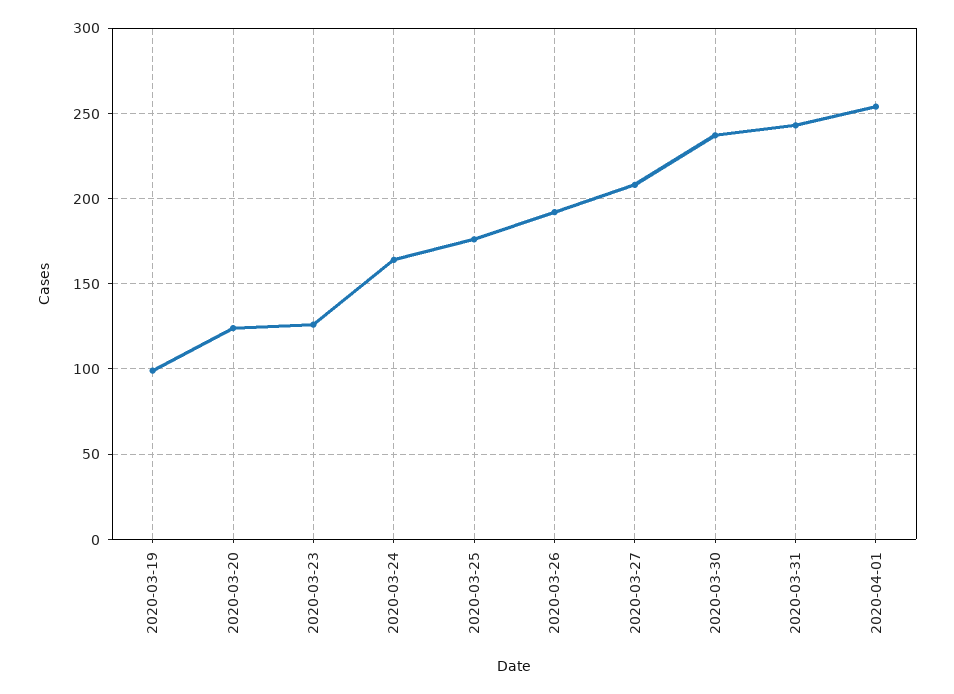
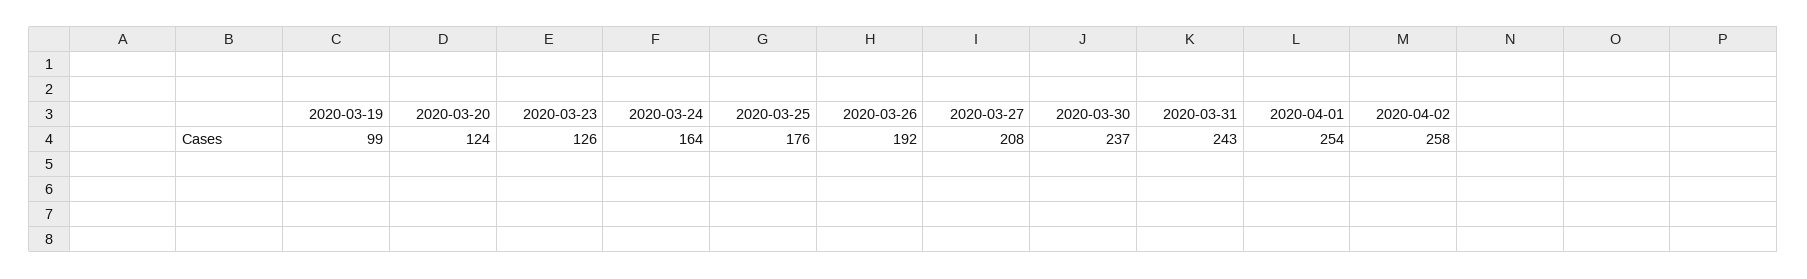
2020-04-02: none -> 258

